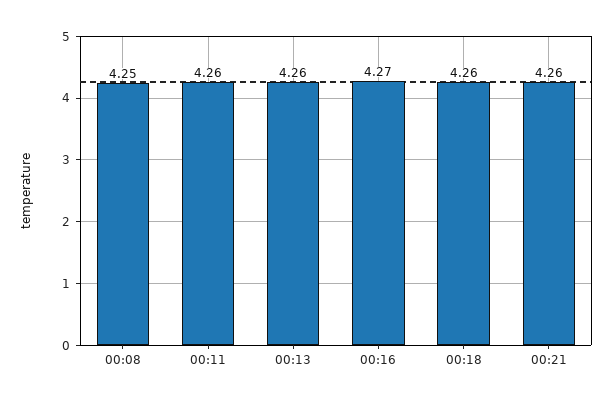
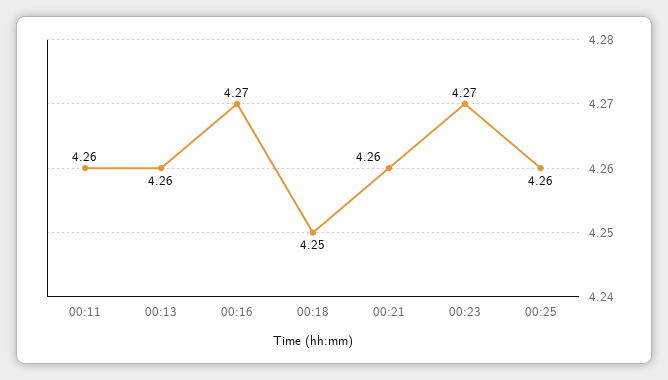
00:08: 4.25 -> none
00:18: 4.26 -> 4.25
00:23: none -> 4.27
00:25: none -> 4.26

